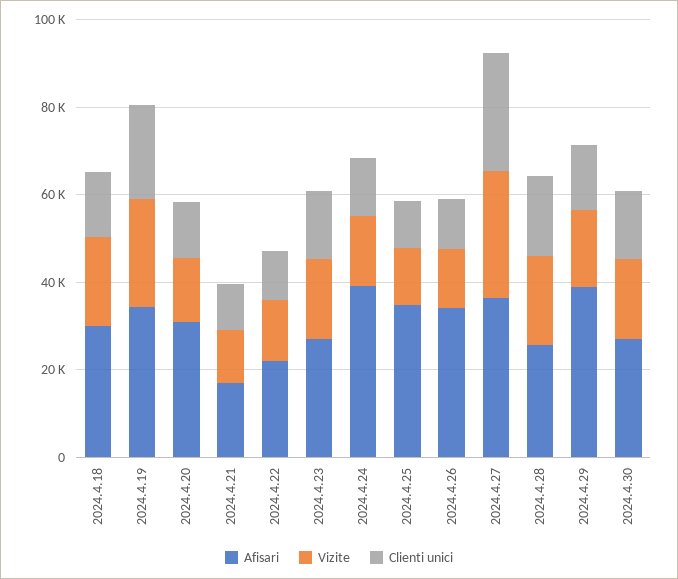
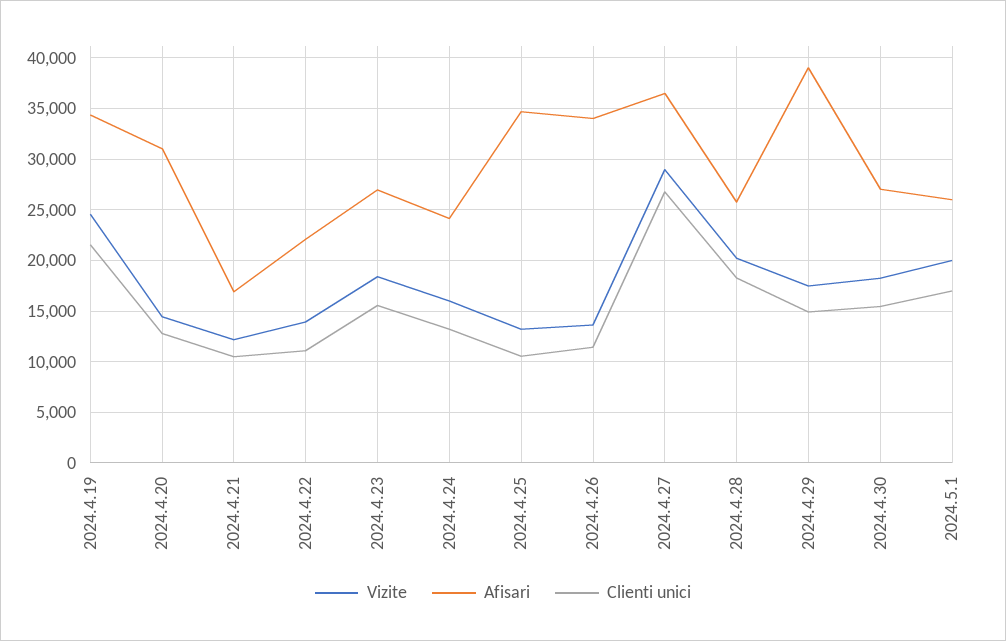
Afisari, 2024.4.18: 30000 -> none
Vizite, 2024.4.18: 20000 -> none
Clienti unici, 2024.4.18: 15000 -> none
Afisari, 2024.4.24: 40000 -> 24000
Vizite, 2024.5.1: none -> 20000
Afisari, 2024.5.1: none -> 26000
Clienti unici, 2024.5.1: none -> 17000

